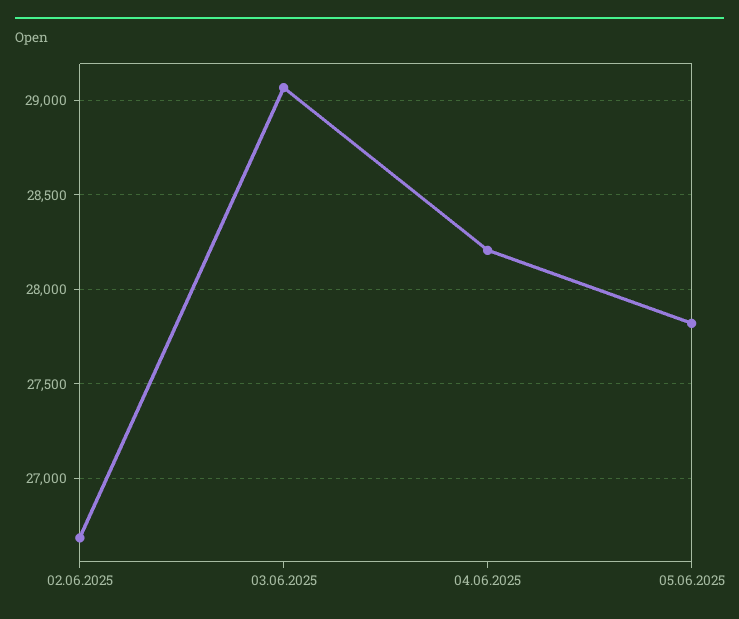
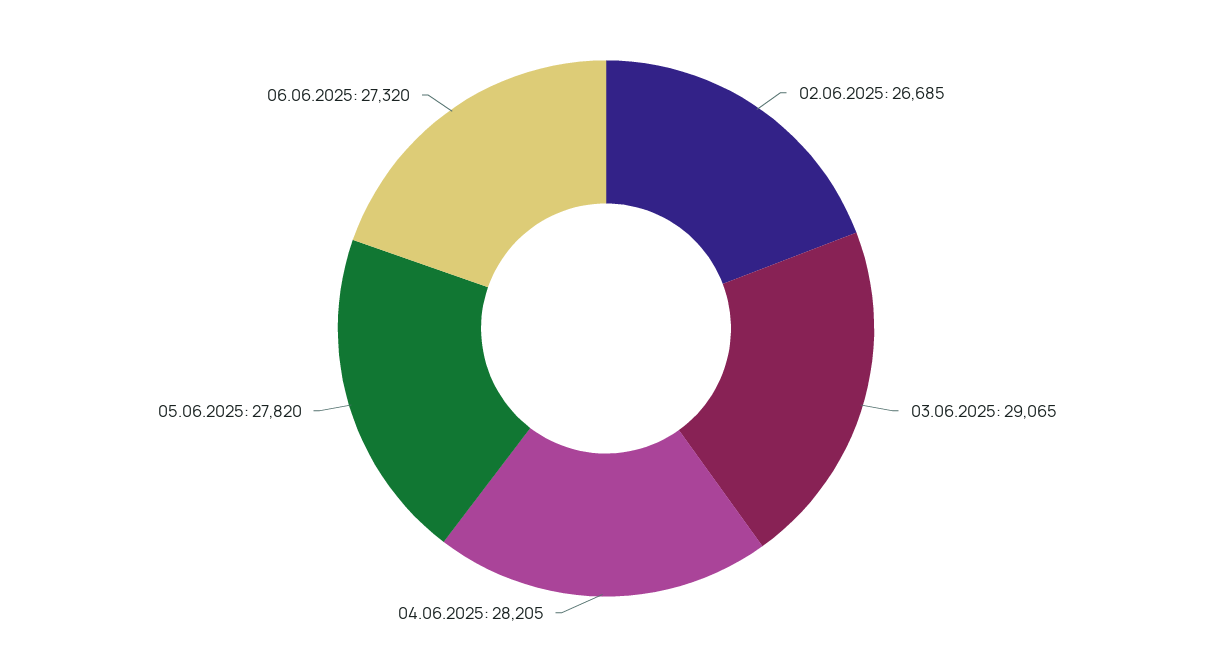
06.06.2025: none -> 27320

